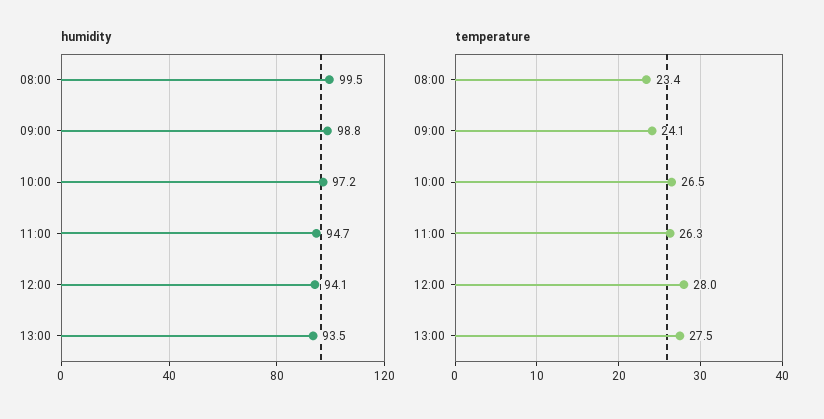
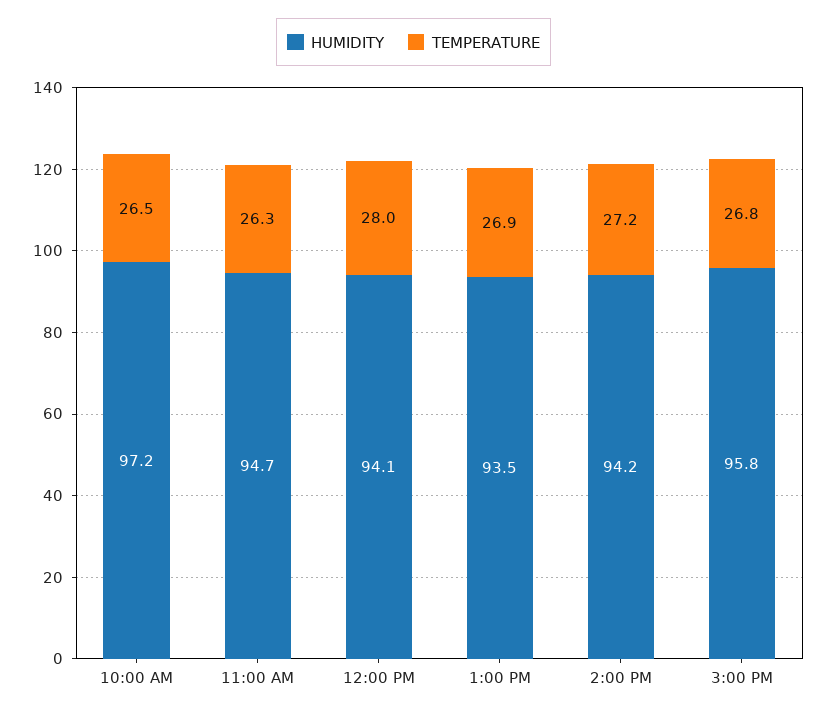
humidity, 08:00: 99.5 -> none
humidity, 09:00: 98.8 -> none
temperature, 08:00: 23.4 -> none
temperature, 09:00: 24.1 -> none
temperature, 13:00: 27.5 -> 26.9
humidity, 2:00 PM: none -> 94.2
temperature, 2:00 PM: none -> 27.2
humidity, 3:00 PM: none -> 95.8
temperature, 3:00 PM: none -> 26.8

